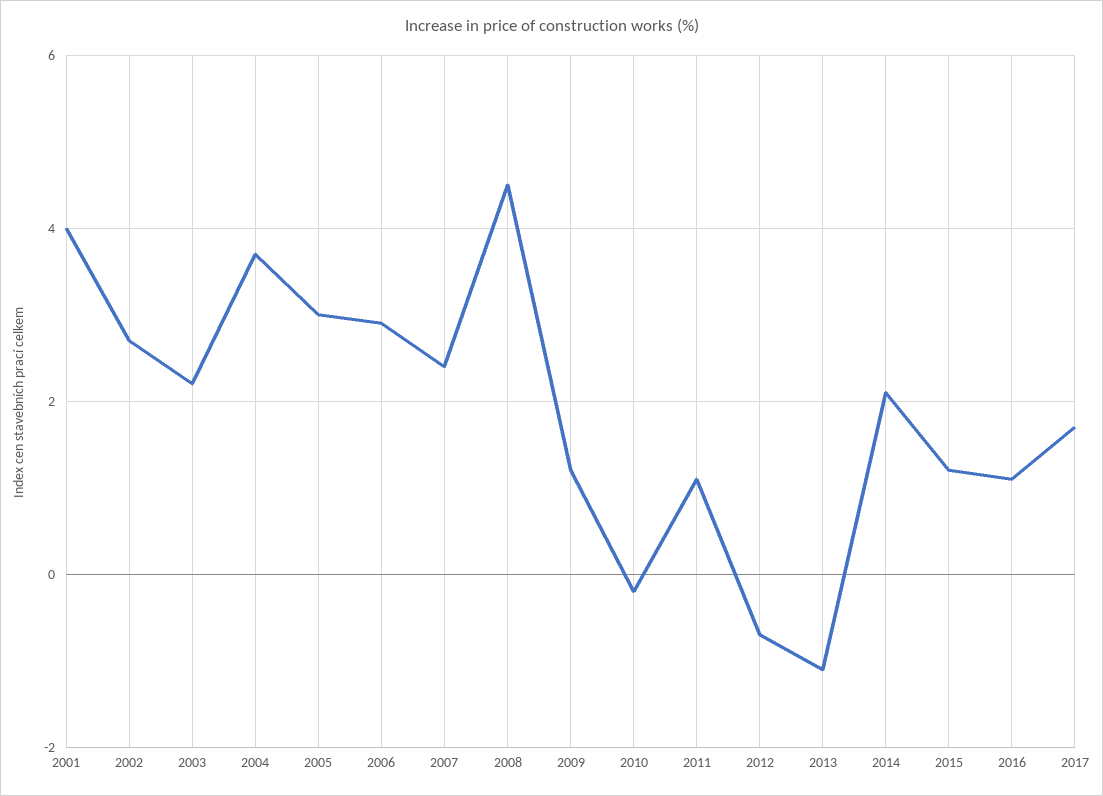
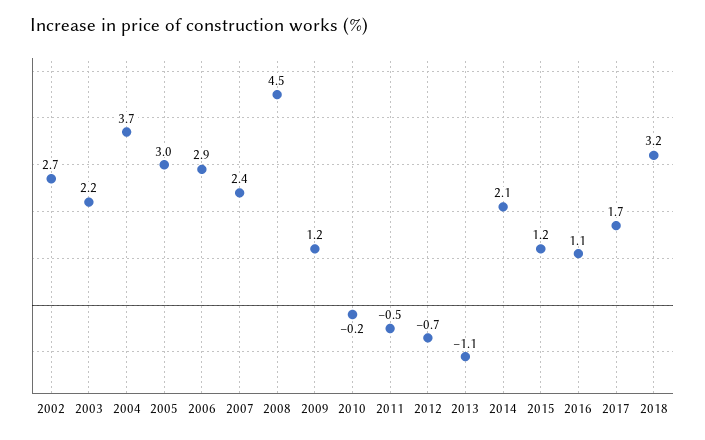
2001: 4 -> none
2011: 1 -> -0.5
2018: none -> 3.2

